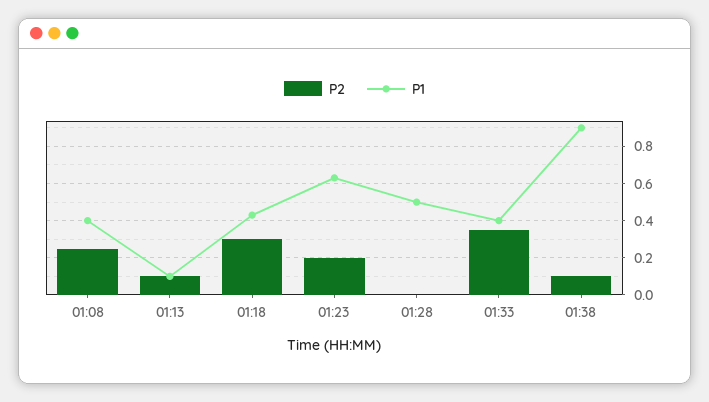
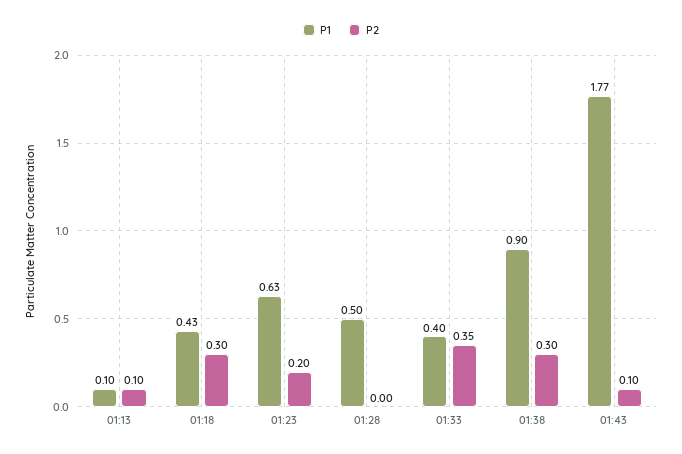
P2, 01:08: 0.25 -> none
P1, 01:08: 0.4 -> none
P2, 01:38: 0.1 -> 0.3
P1, 01:43: none -> 1.77
P2, 01:43: none -> 0.1

